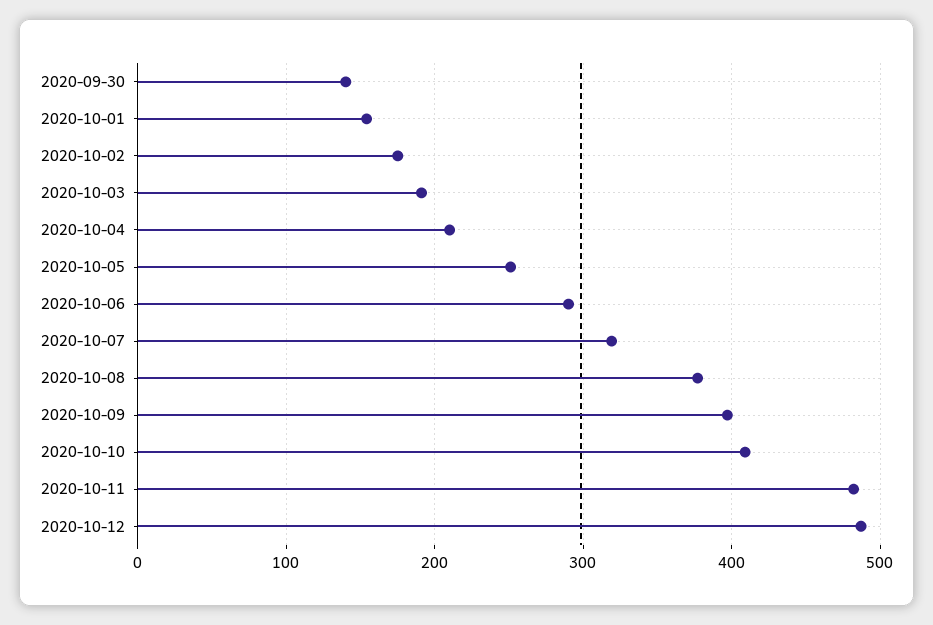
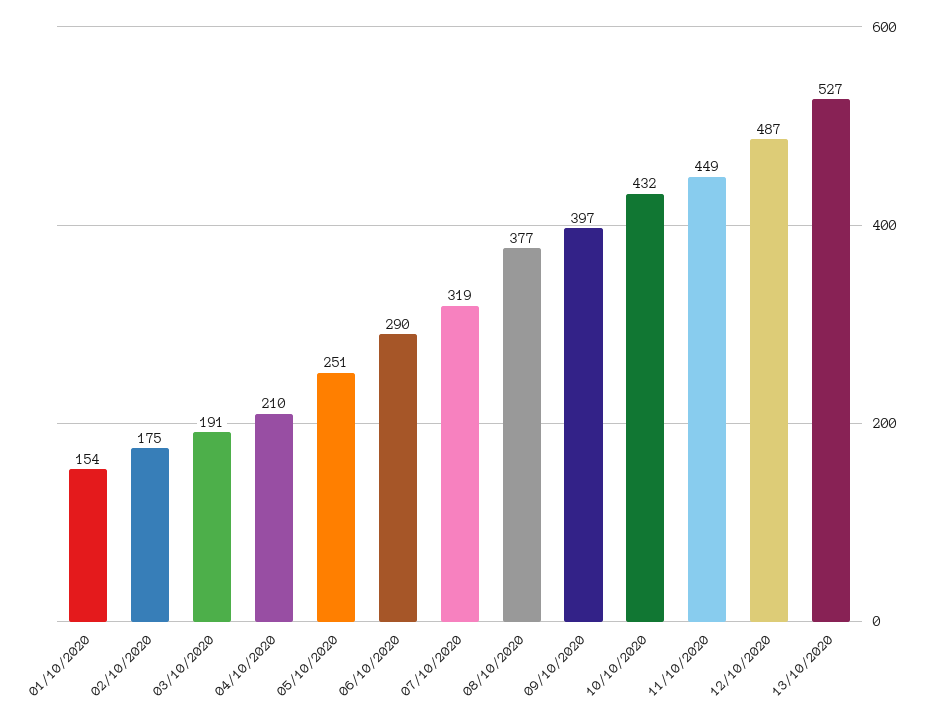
2020-09-30: 140 -> none
2020-10-10: 410 -> 432
2020-10-11: 480 -> 449
13/10/2020: none -> 527

